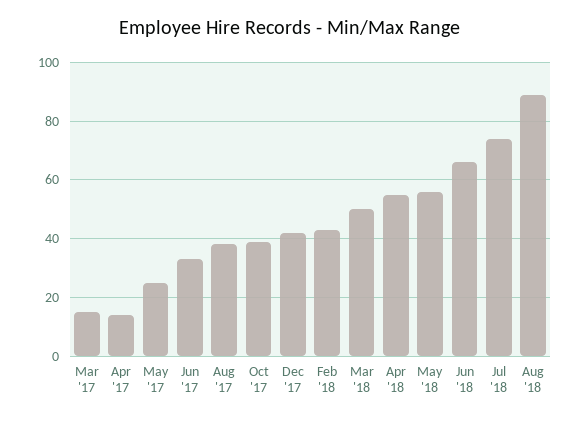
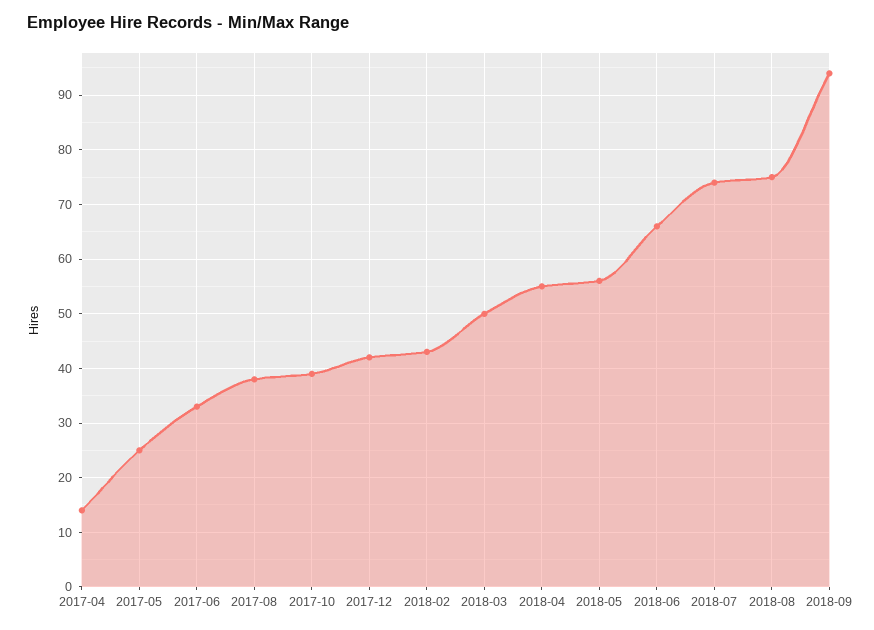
Mar '17: 15 -> none
Aug '18: 90 -> 75
2018-09: none -> 95

